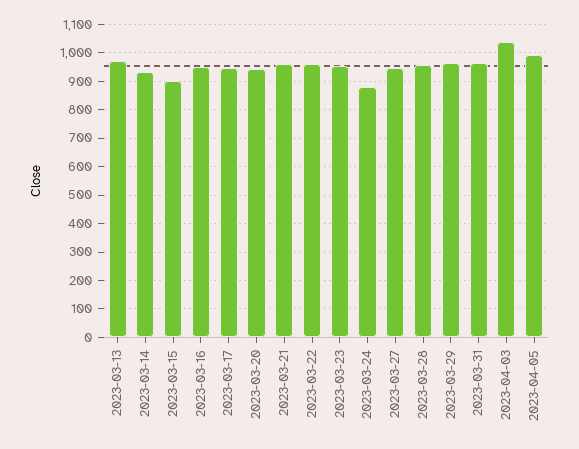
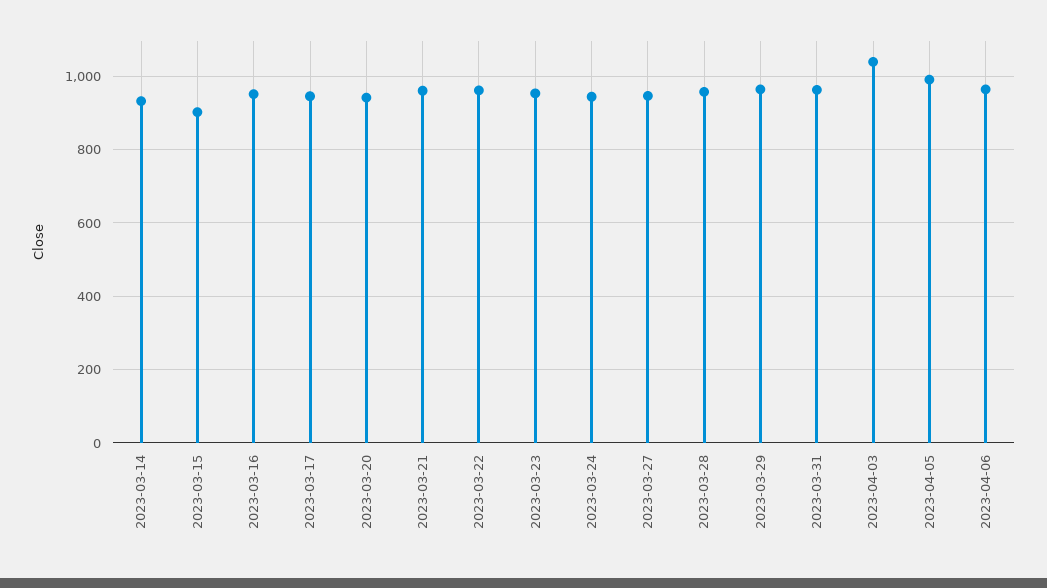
2023-03-13: 975 -> none
2023-03-24: 875 -> 940
2023-04-06: none -> 960

